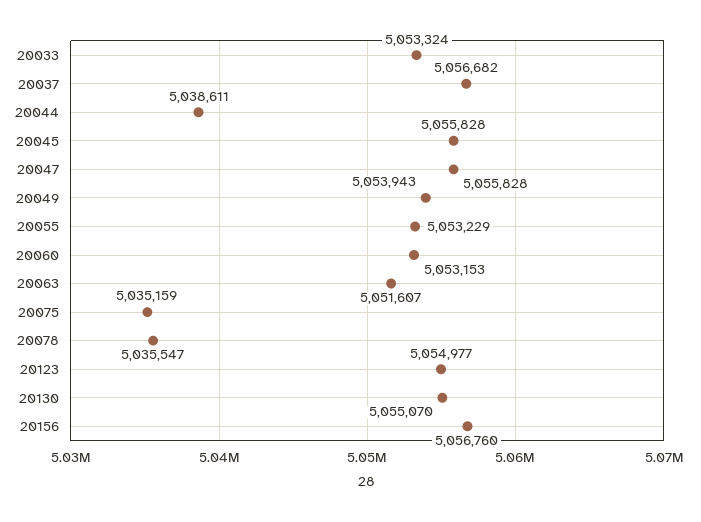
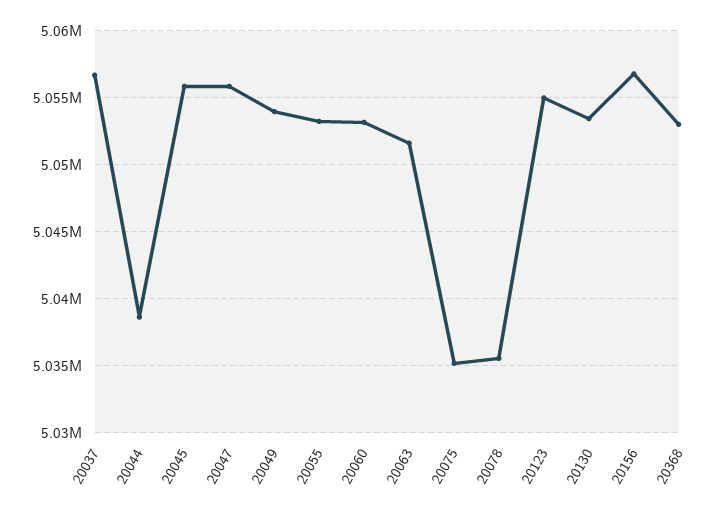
20033: 5053324 -> none
20130: 5055070 -> 5053500
20368: none -> 5053000

